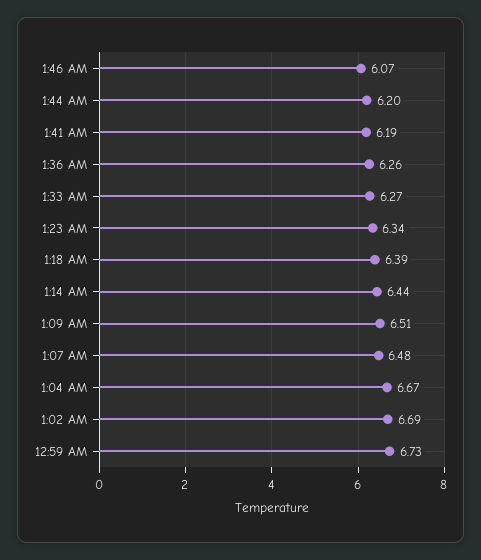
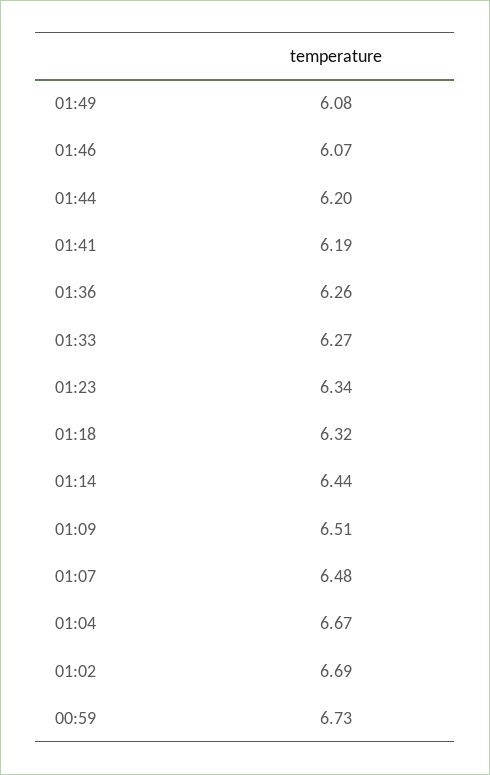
1:18 AM: 6.39 -> 6.32
01:49: none -> 6.08

